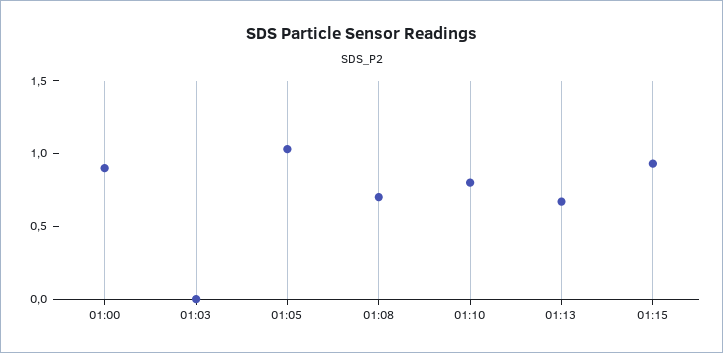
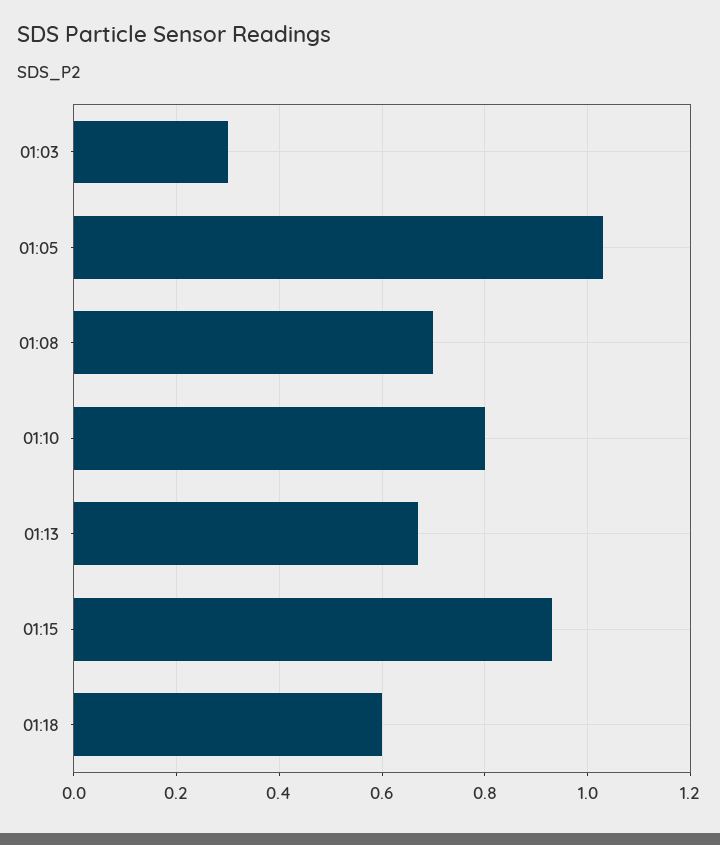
01:00: 0.9 -> none
01:03: 0 -> 0.3
01:18: none -> 0.6

